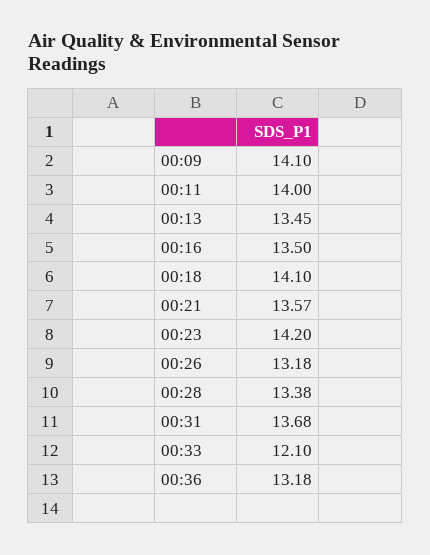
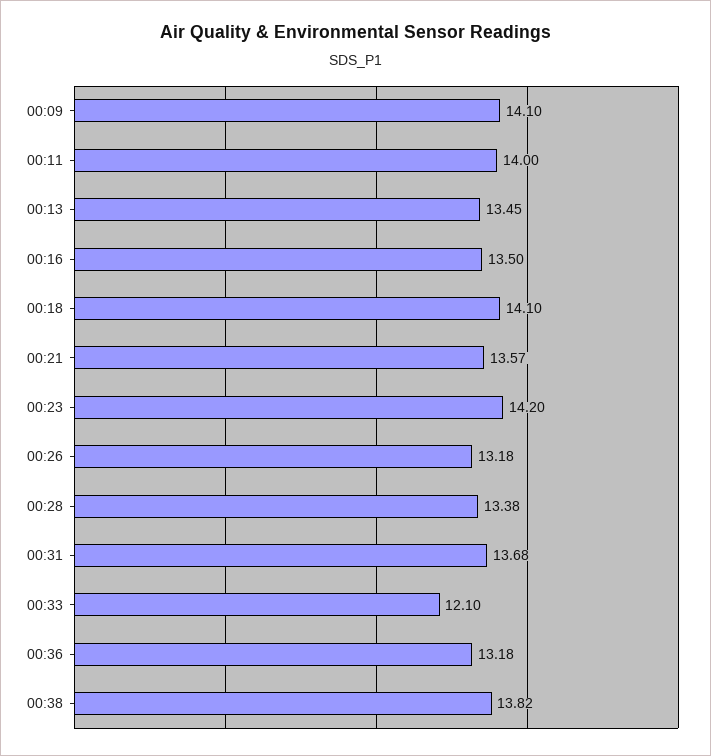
00:38: none -> 13.82

